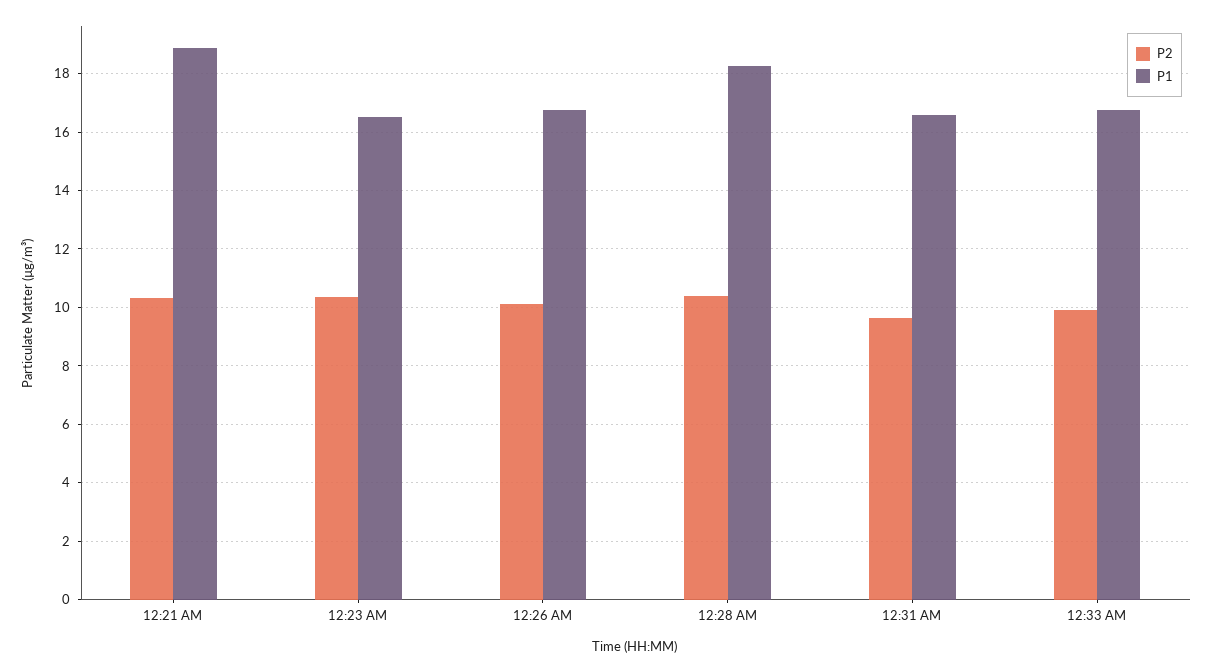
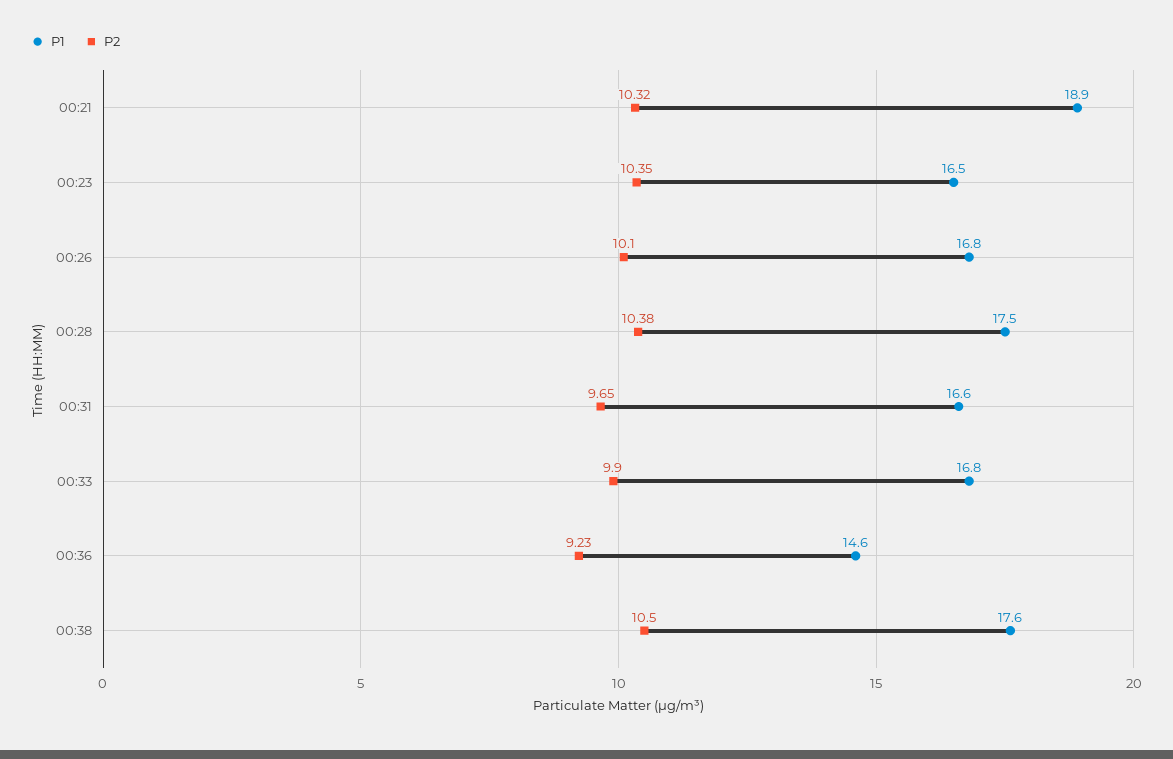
P1, 12:28 AM: 18.25 -> 17.5
P1, 00:36: none -> 14.6
P2, 00:36: none -> 9.23
P1, 00:38: none -> 17.6
P2, 00:38: none -> 10.5

